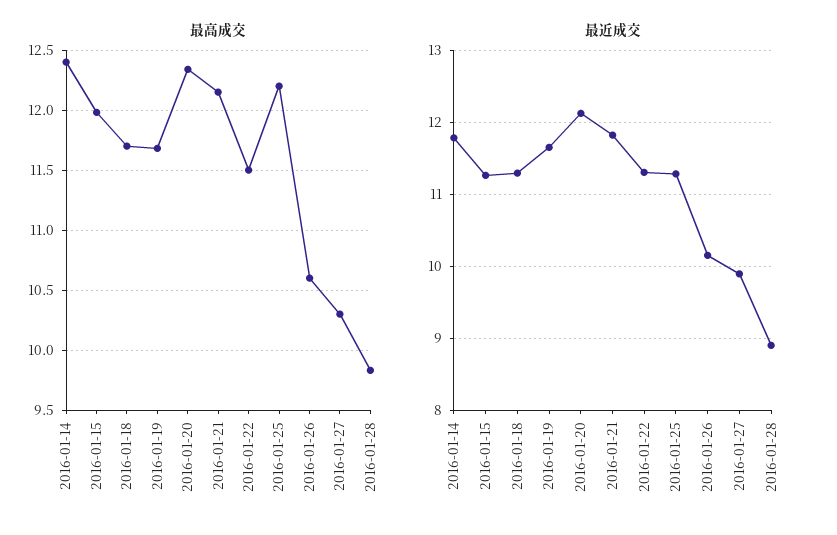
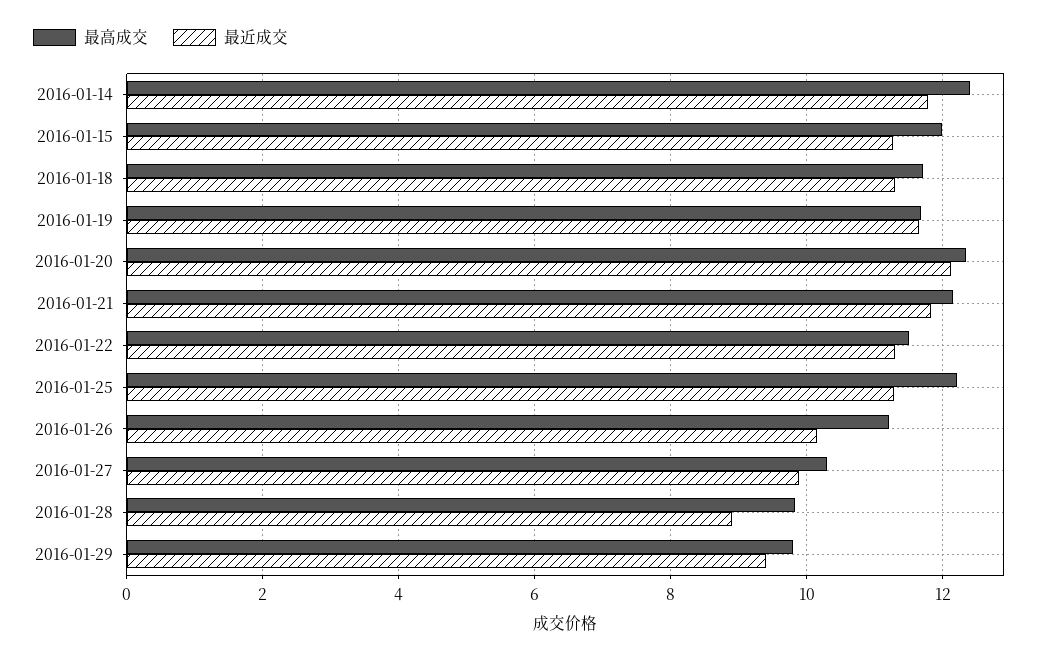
最高成交, 2016-01-26: 10.6 -> 11.2
最高成交, 2016-01-29: none -> 9.8
最近成交, 2016-01-29: none -> 9.4

